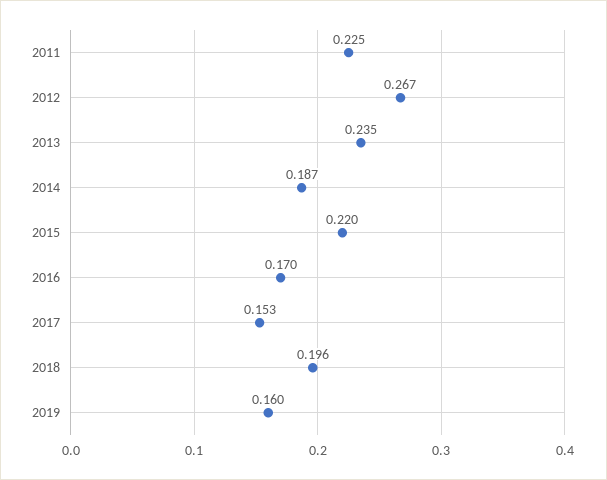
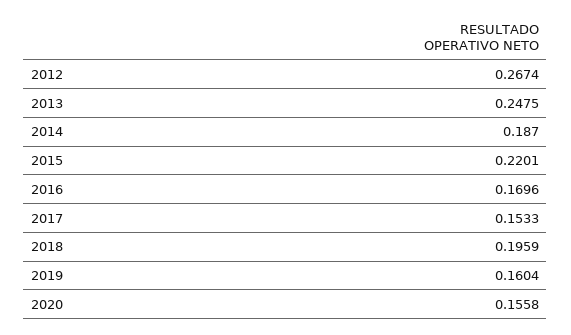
2011: 0.225 -> none
2013: 0.235 -> 0.2475
2020: none -> 0.1558

